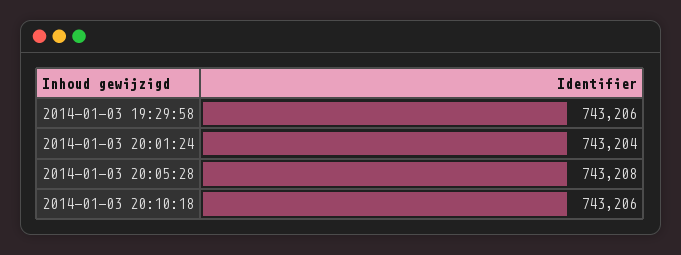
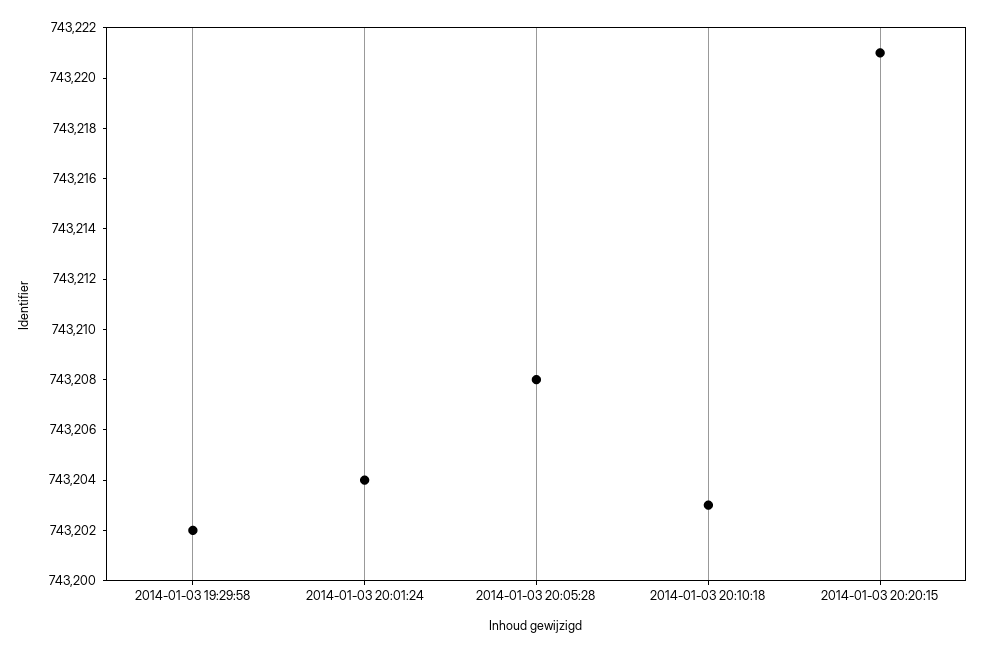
2014-01-03 19:29:58: 743206 -> 743202
2014-01-03 20:10:18: 743206 -> 743203
2014-01-03 20:20:15: none -> 743221

